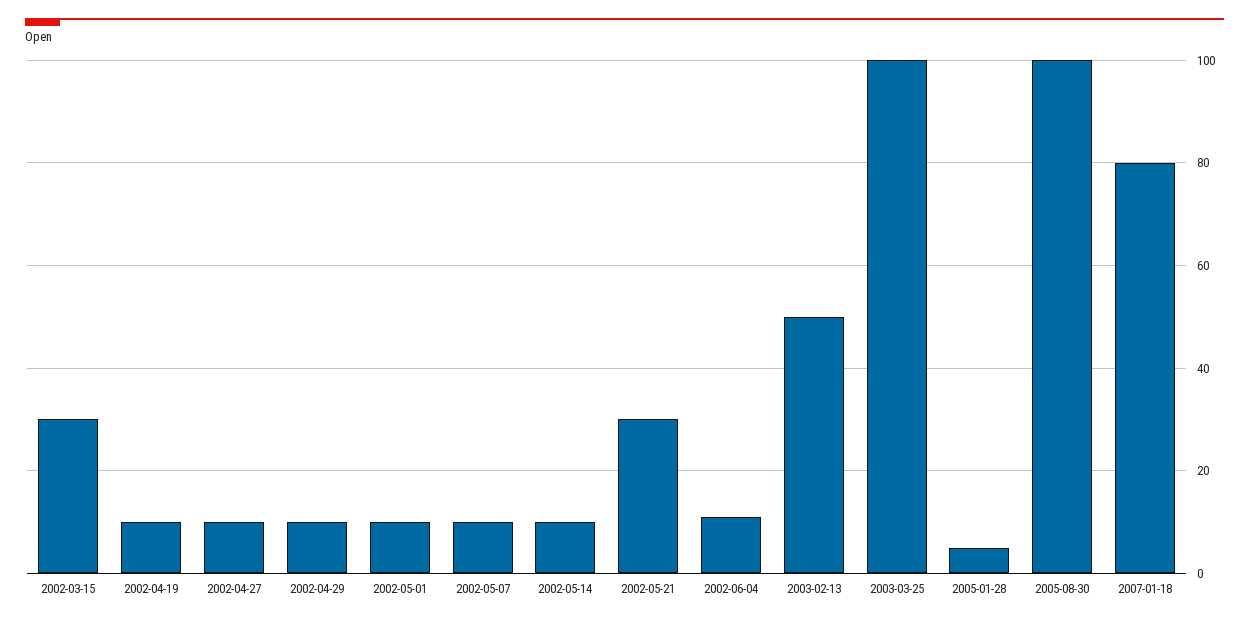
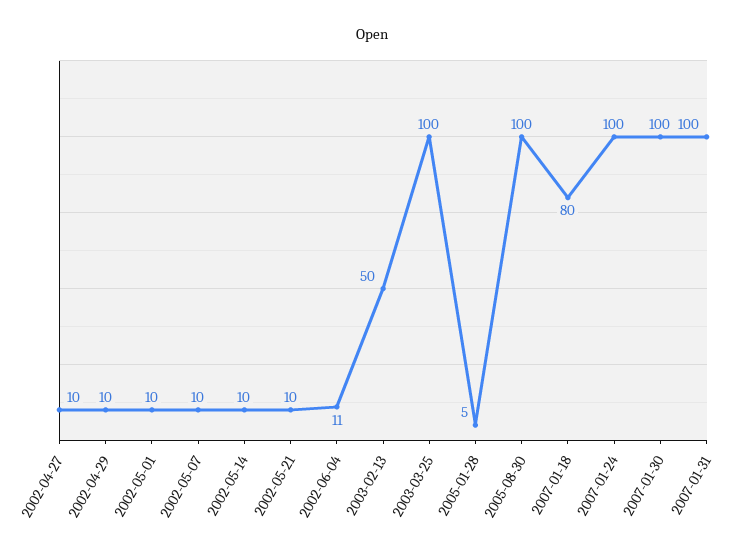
2002-03-15: 30 -> none
2002-04-19: 10 -> none
2002-05-21: 30 -> 10
2007-01-24: none -> 100
2007-01-30: none -> 100
2007-01-31: none -> 100

